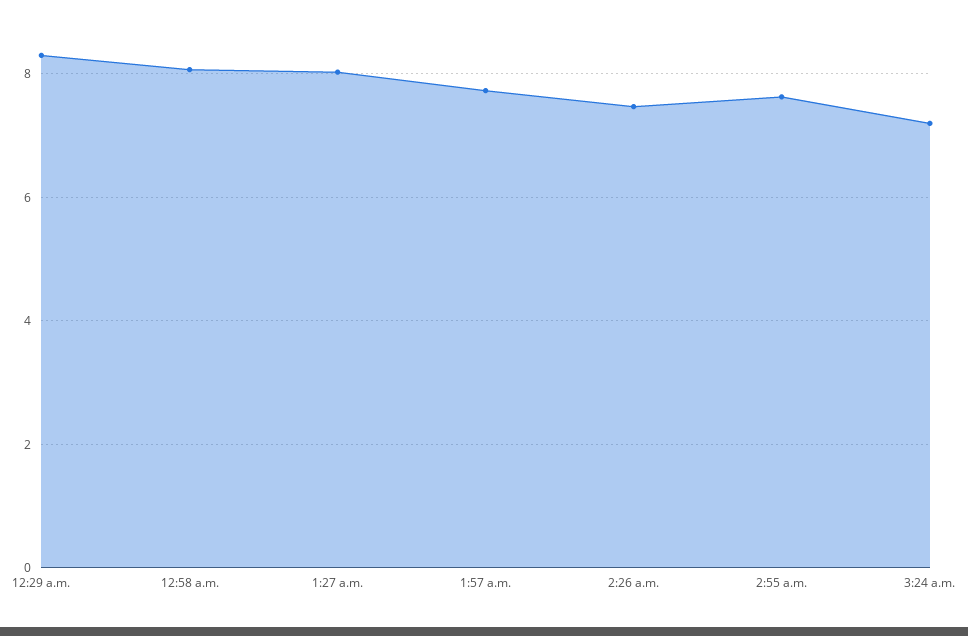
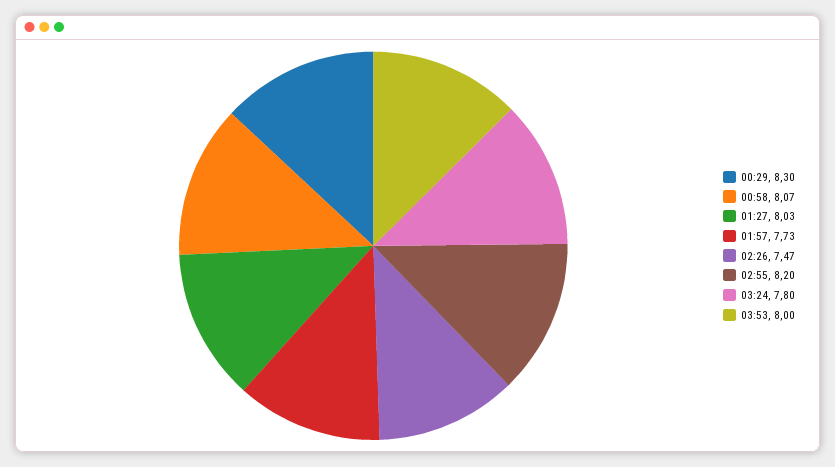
2:55 a.m.: 7.6 -> 8.2
3:24 a.m.: 7.2 -> 7.8
03:53: none -> 8

